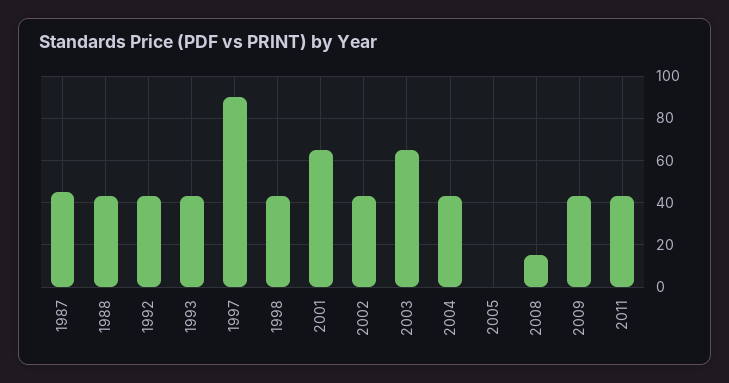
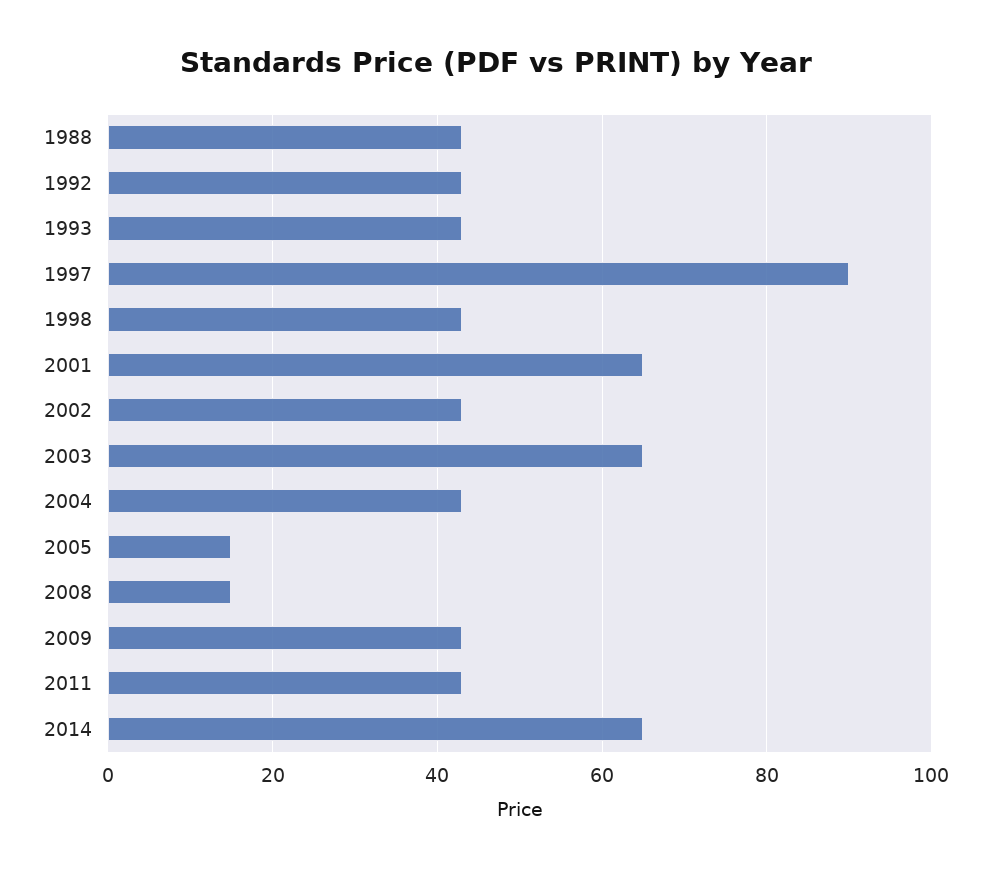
1987: 45 -> none
2005: 0 -> 15
2014: none -> 65

